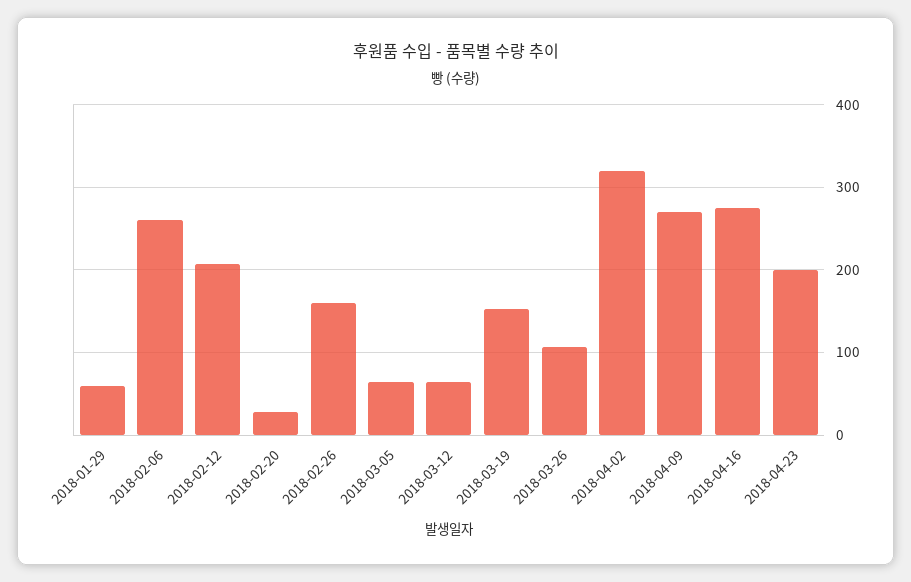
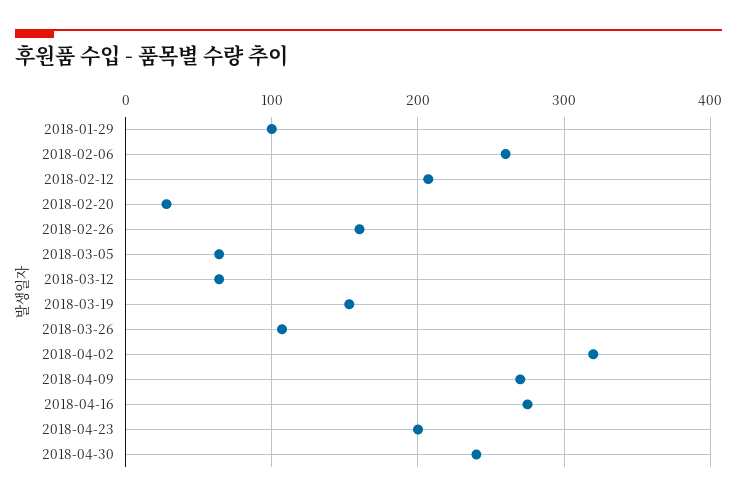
2018-01-29: 60 -> 100
2018-04-30: none -> 240

